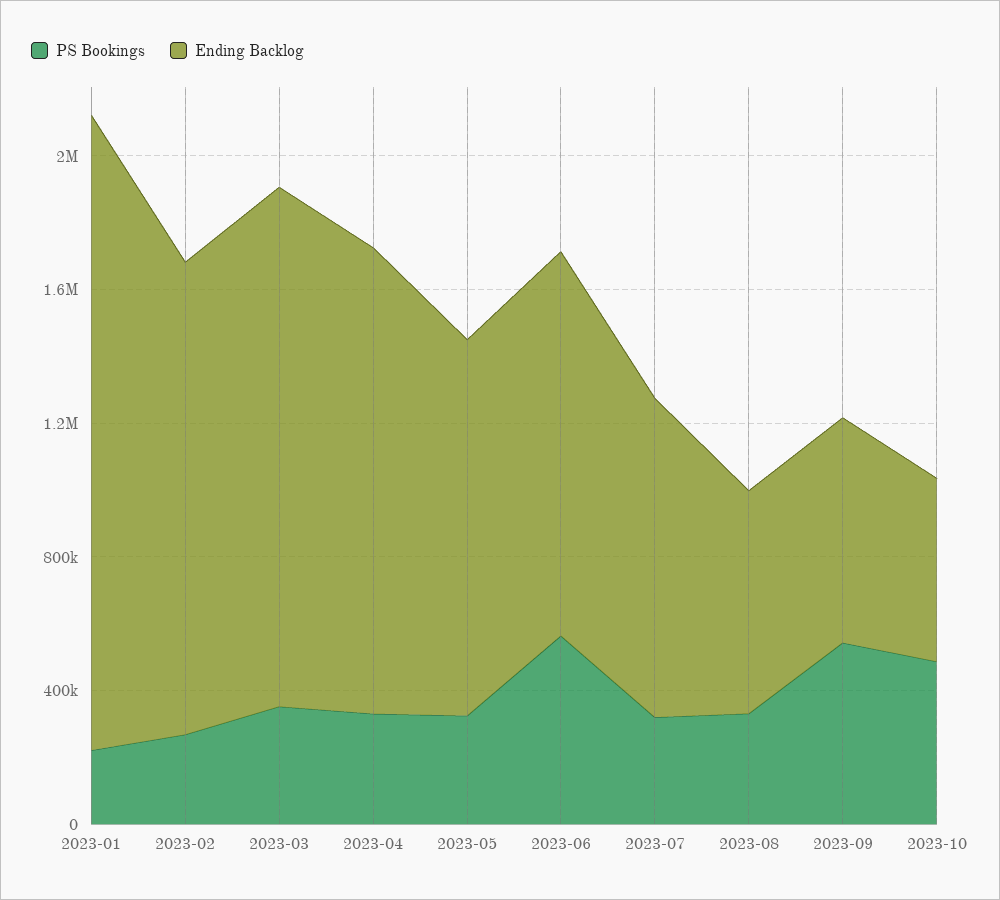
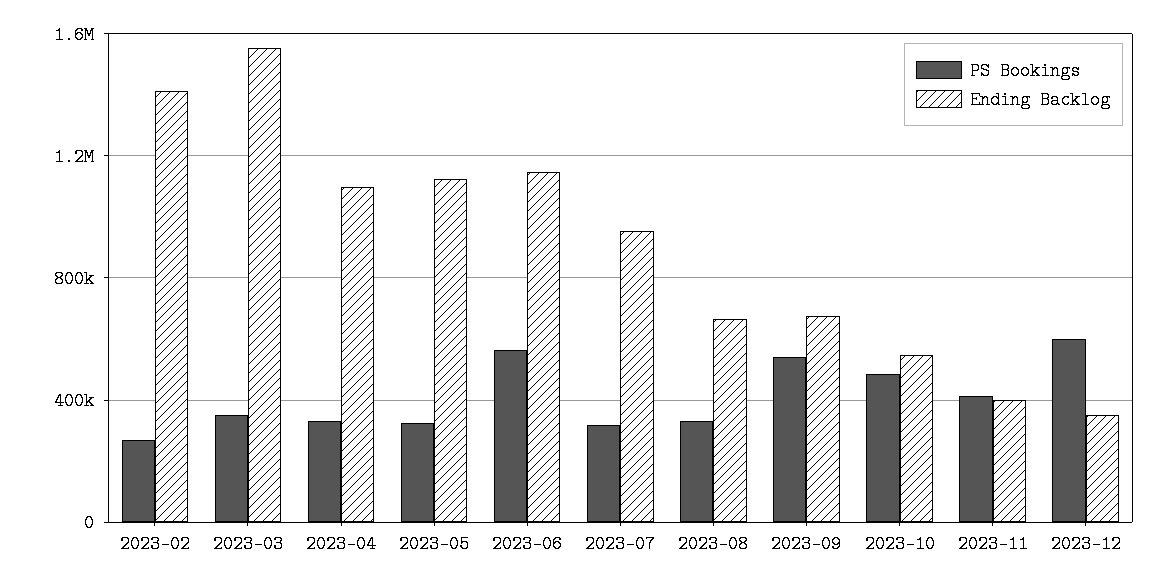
PS Bookings, 2023-01: 200000 -> none
Ending Backlog, 2023-01: 1900000 -> none
Ending Backlog, 2023-04: 1400000 -> 1100000
PS Bookings, 2023-11: none -> 400000
Ending Backlog, 2023-11: none -> 400000
PS Bookings, 2023-12: none -> 600000
Ending Backlog, 2023-12: none -> 350000

